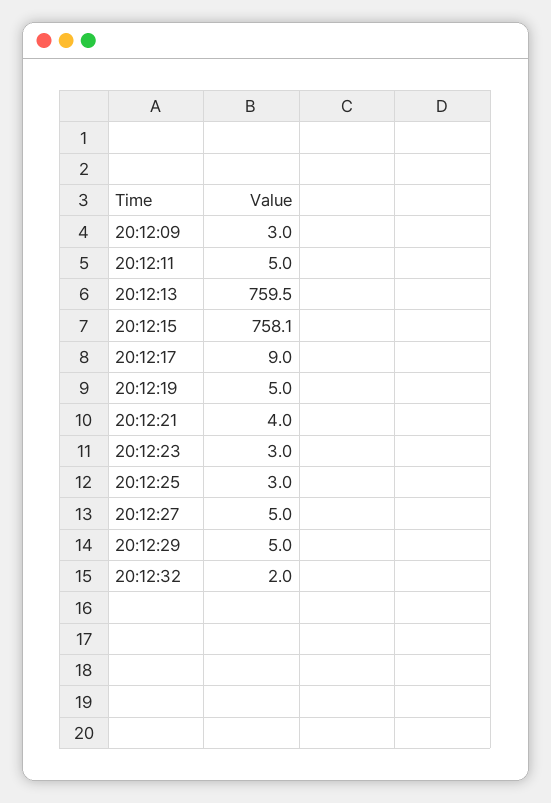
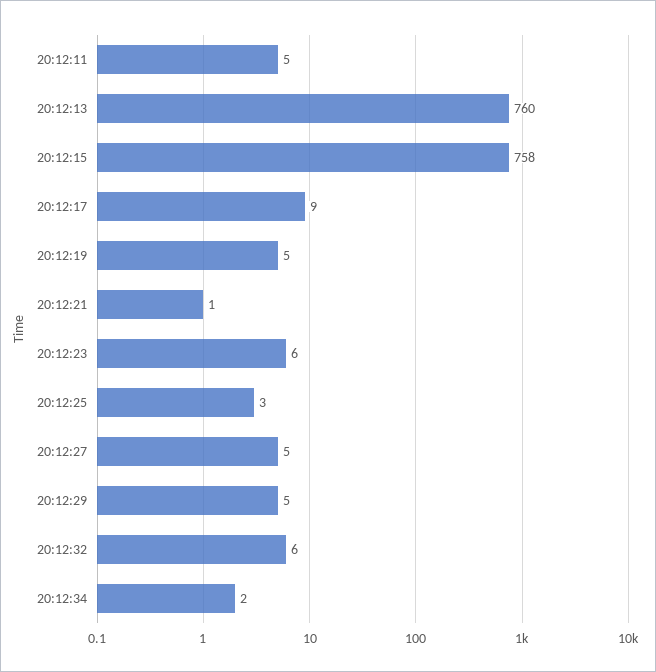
20:12:09: 3 -> none
20:12:21: 4 -> 1
20:12:23: 3 -> 6
20:12:32: 2 -> 6
20:12:34: none -> 2

